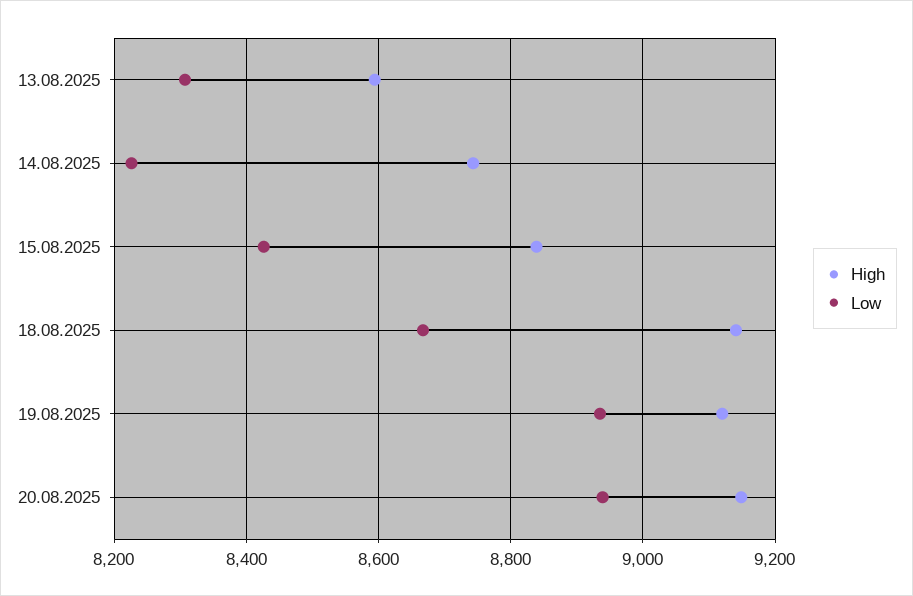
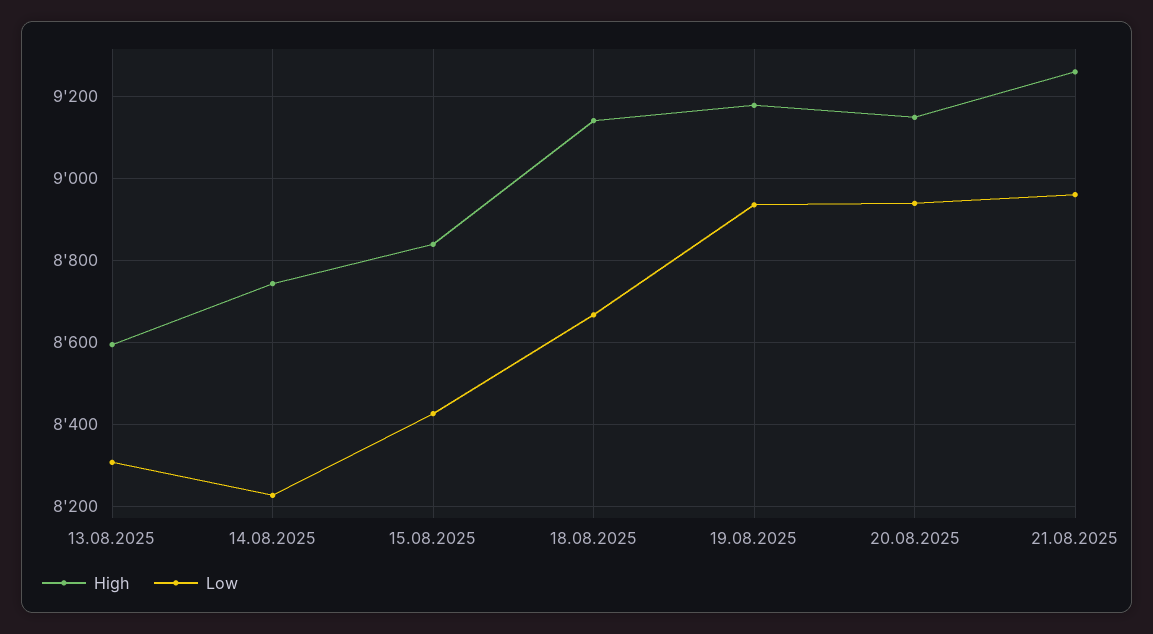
High, 19.08.2025: 9120 -> 9180
High, 21.08.2025: none -> 9260
Low, 21.08.2025: none -> 8960

